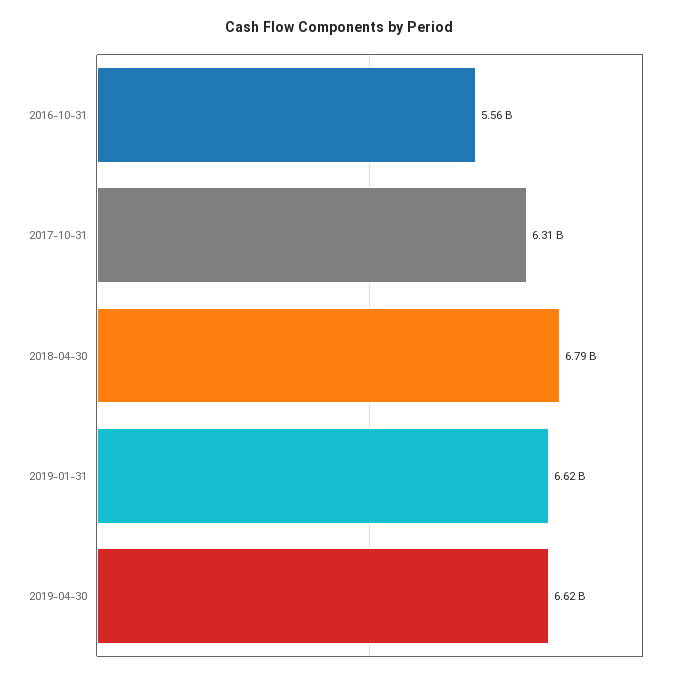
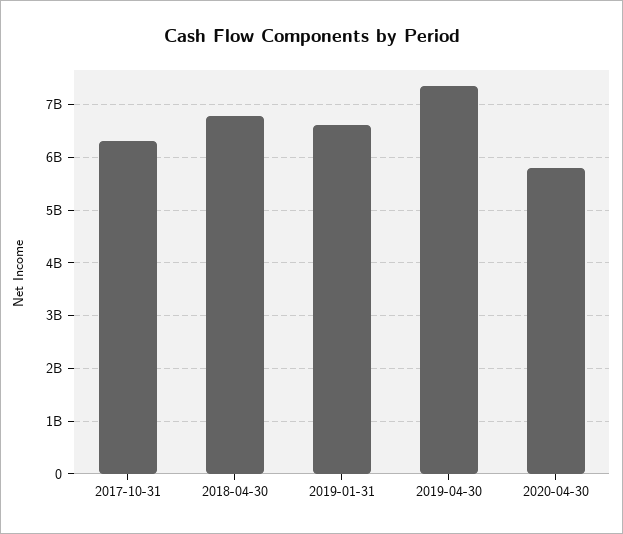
2016-10-31: 5560000000 -> none
2019-04-30: 6620000000 -> 7400000000
2020-04-30: none -> 5800000000

